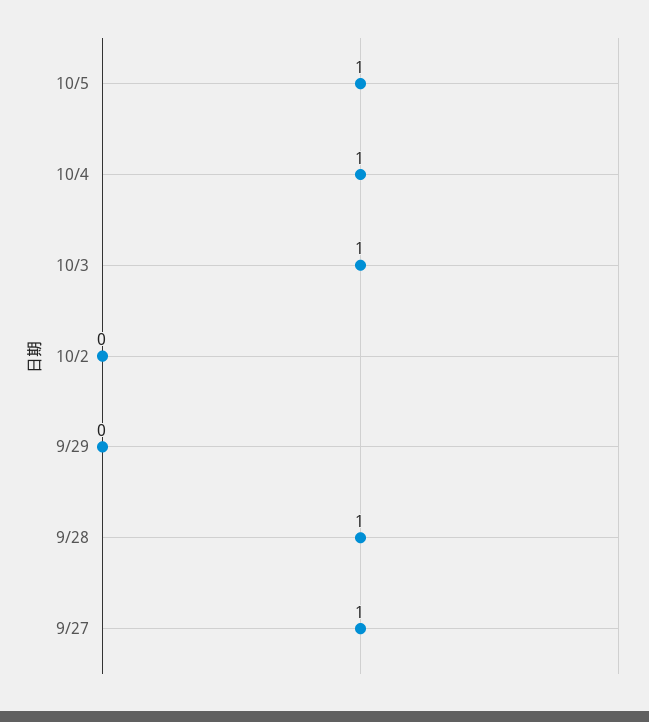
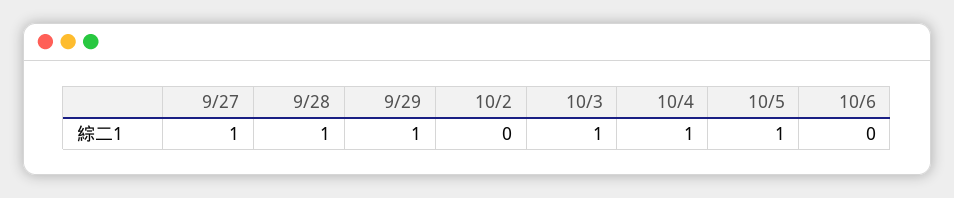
9/29: 0 -> 1
10/6: none -> 0

